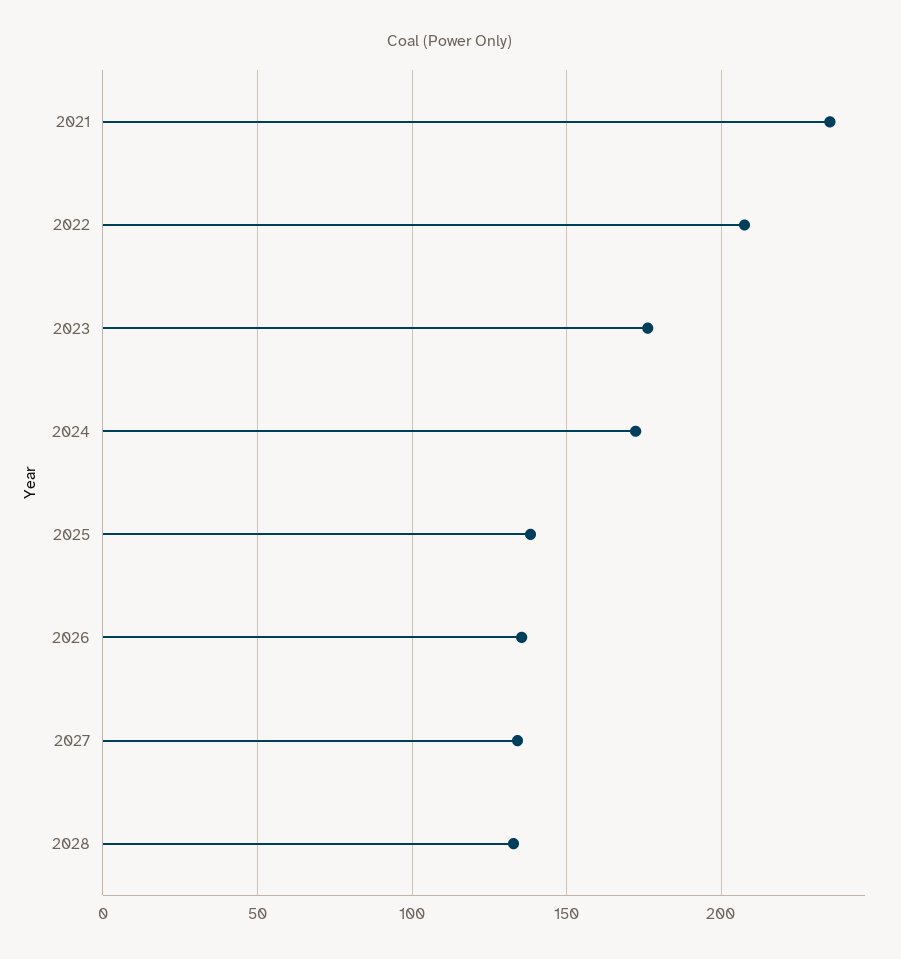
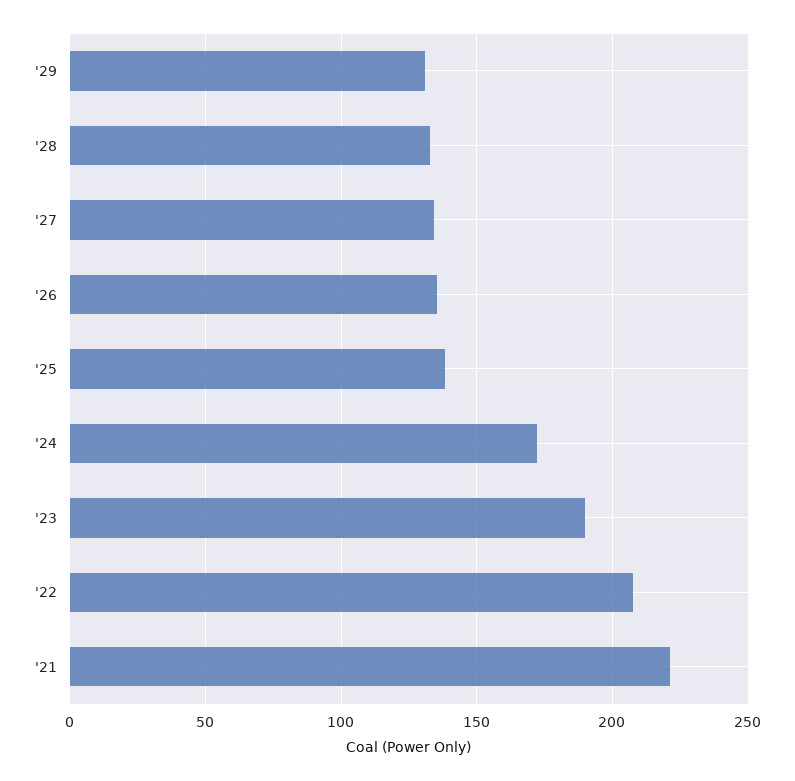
2021: 235 -> 220
2023: 175 -> 190
'29: none -> 130

